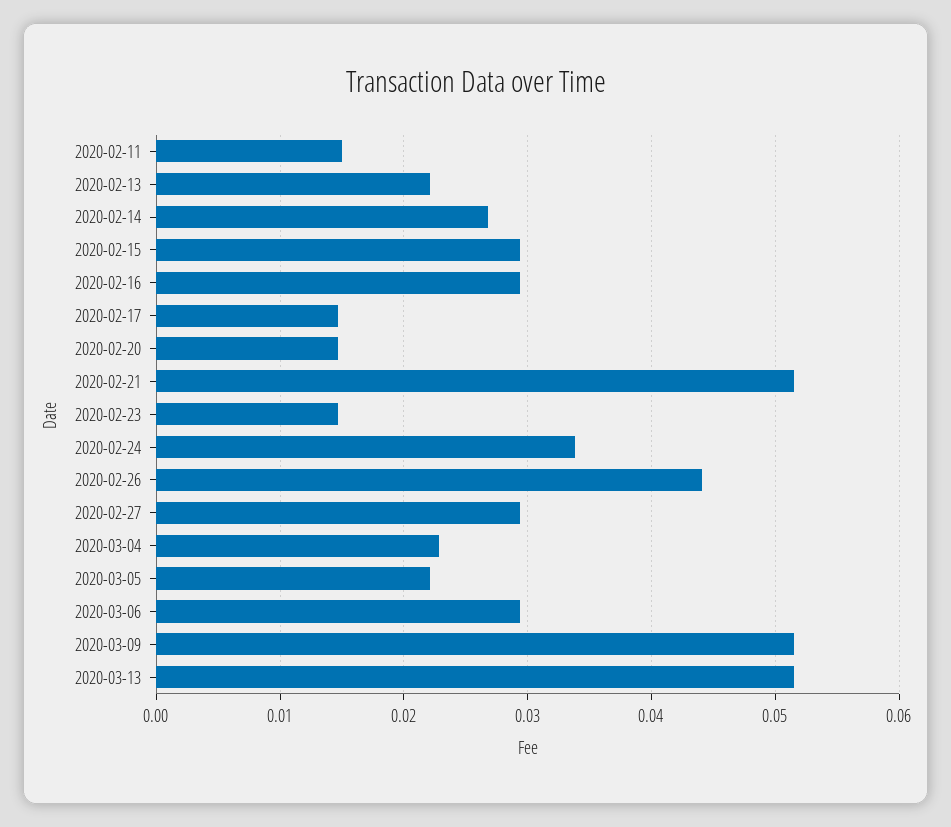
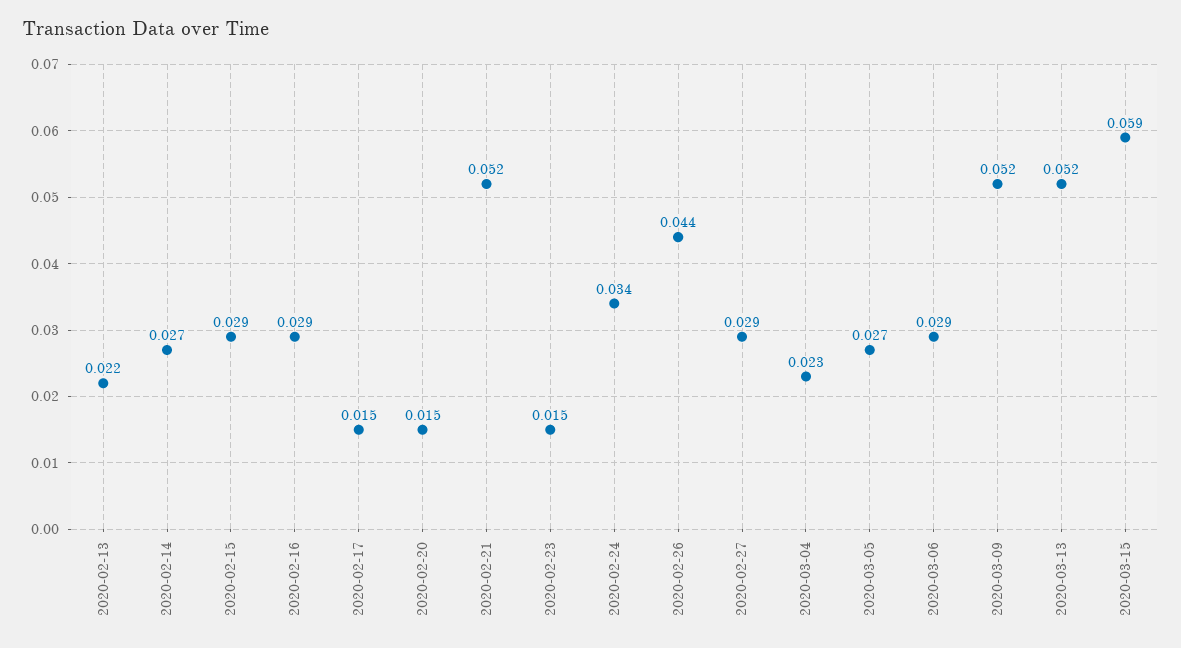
2020-02-11: 0.015 -> none
2020-03-05: 0.022 -> 0.027
2020-03-15: none -> 0.059

